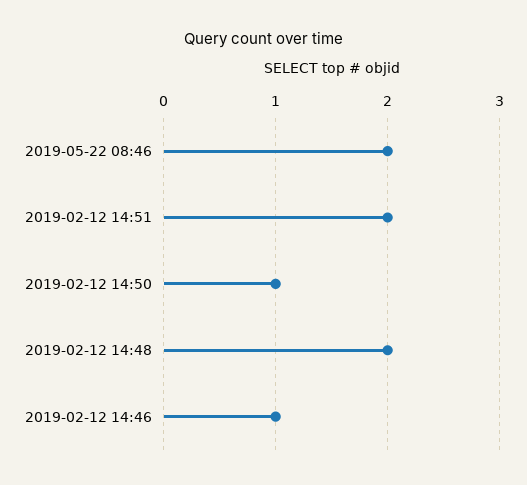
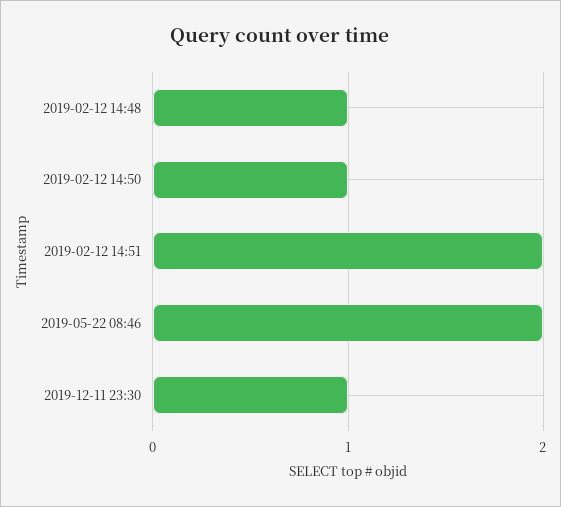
2019-02-12 14:48: 2 -> 1
2019-02-12 14:46: 1 -> none
2019-12-11 23:30: none -> 1

